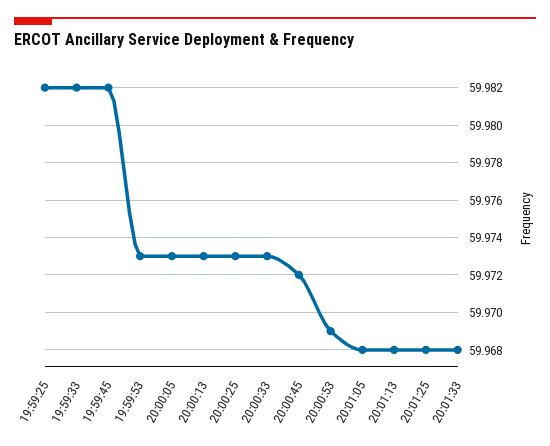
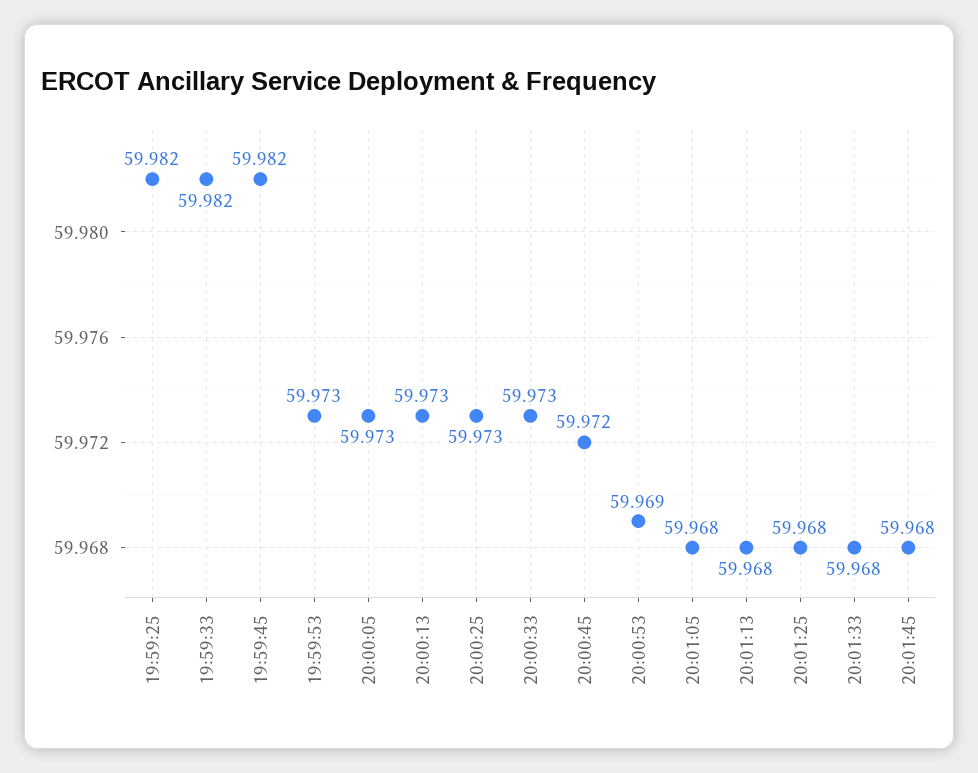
20:01:45: none -> 59.968

